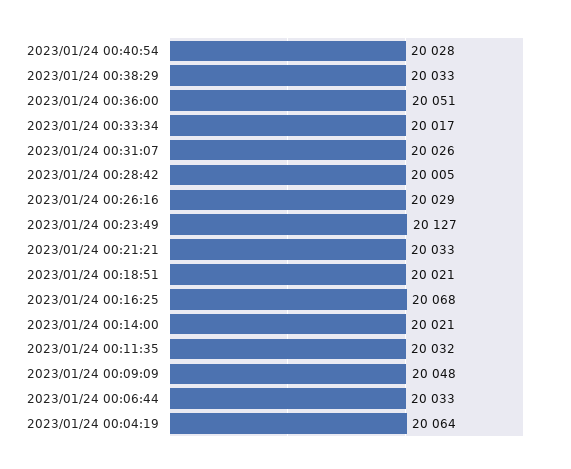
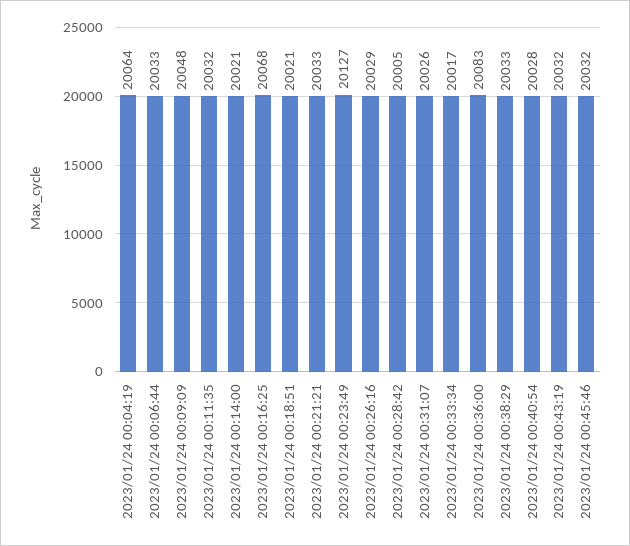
2023/01/24 00:36:00: 20051 -> 20083
2023/01/24 00:43:19: none -> 20032
2023/01/24 00:45:46: none -> 20032

